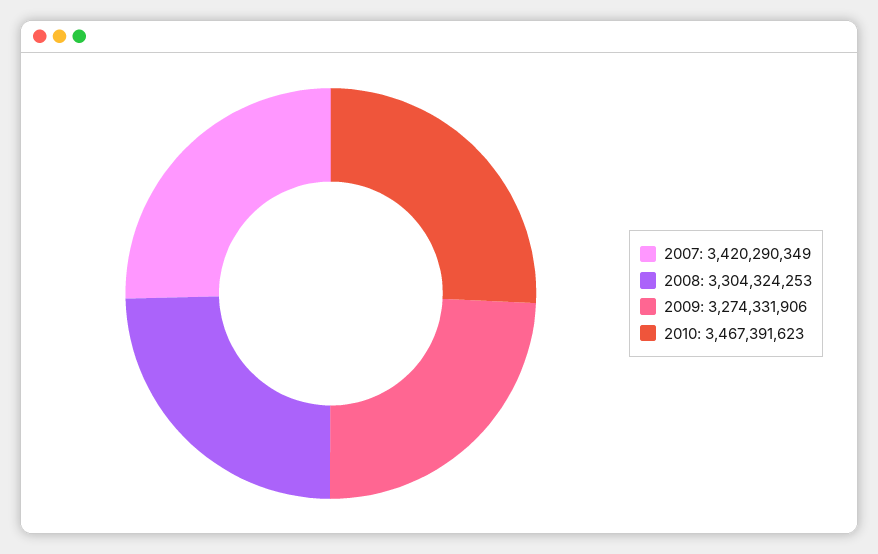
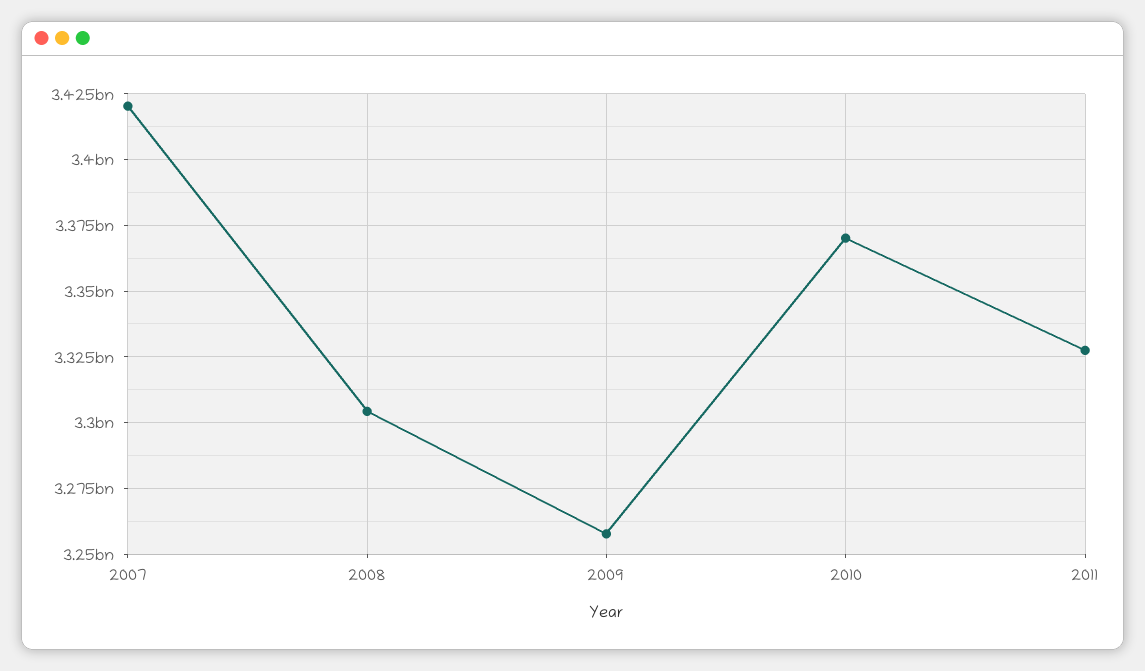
2009: 3274331906 -> 3257500000
2010: 3467391623 -> 3370000000
2011: none -> 3327500000

